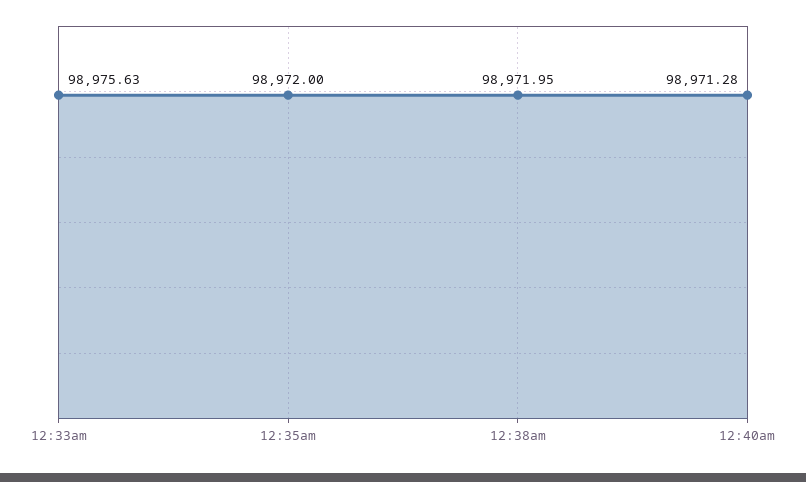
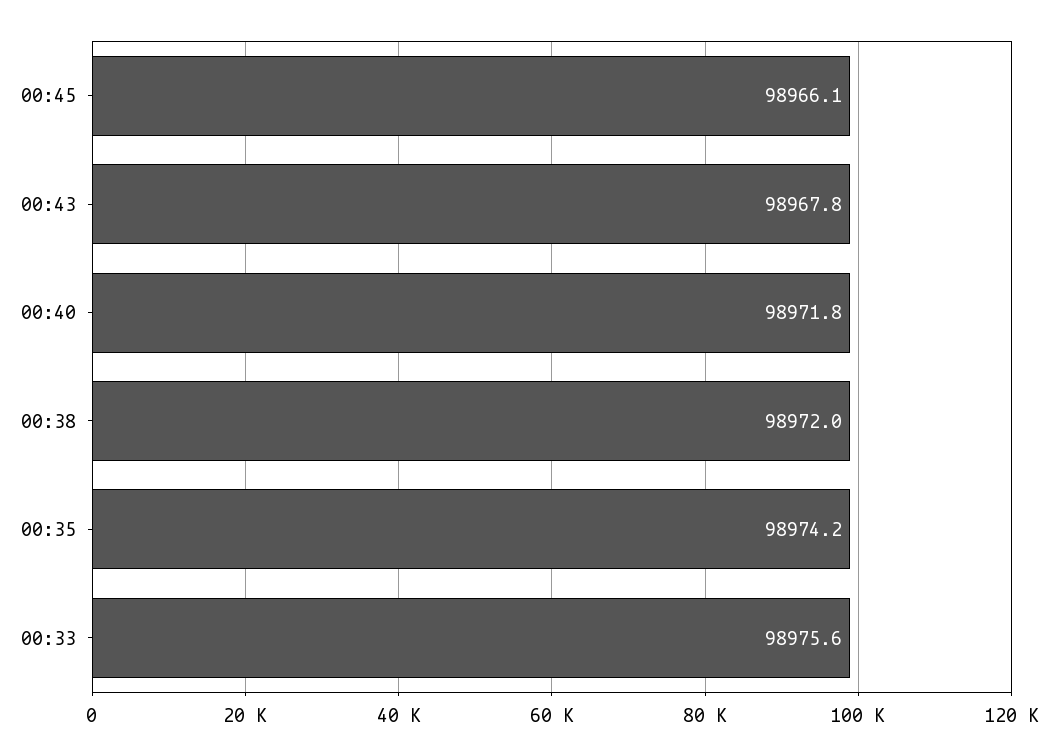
12:35am: 98972 -> 98974.2
12:40am: 98971.28 -> 98971.8
00:45: none -> 98966.1
00:43: none -> 98967.8

